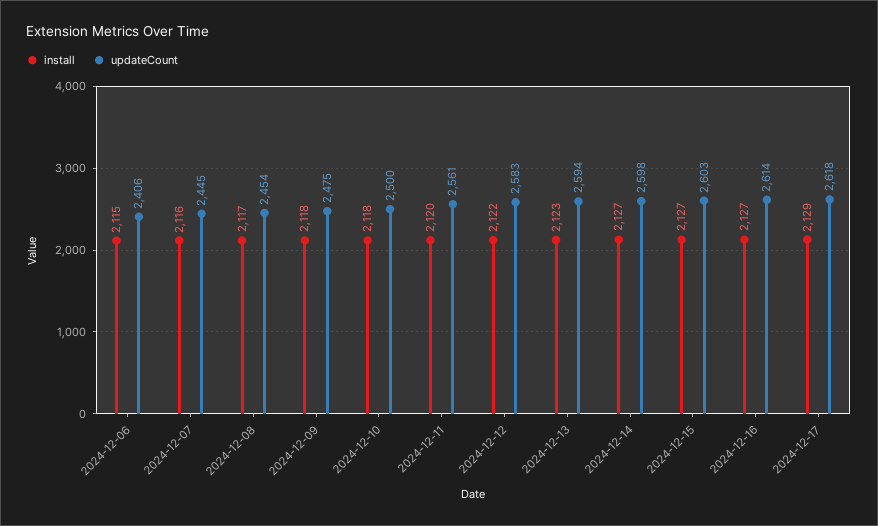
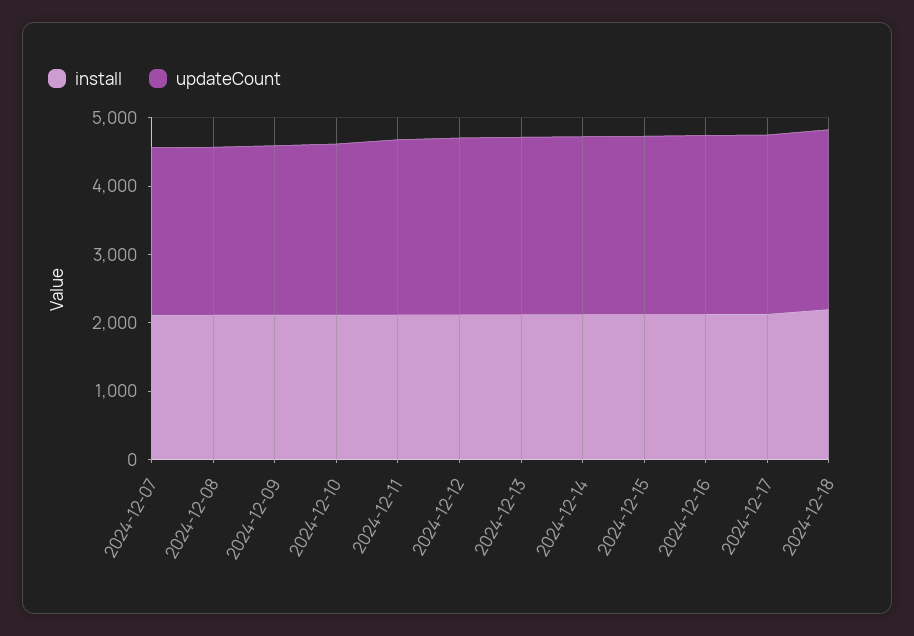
install, 2024-12-06: 2115 -> none
updateCount, 2024-12-06: 2406 -> none
install, 2024-12-18: none -> 2200
updateCount, 2024-12-18: none -> 2600

